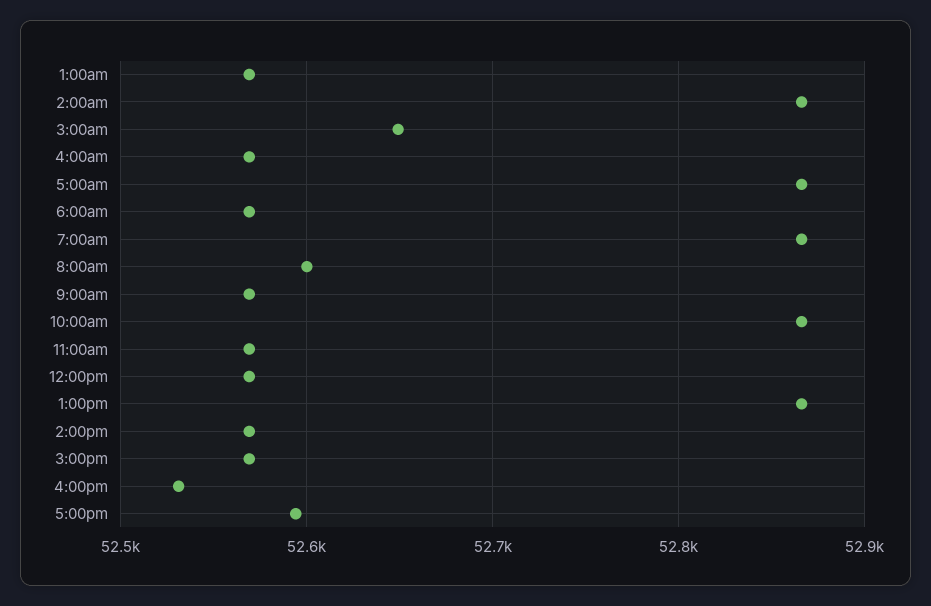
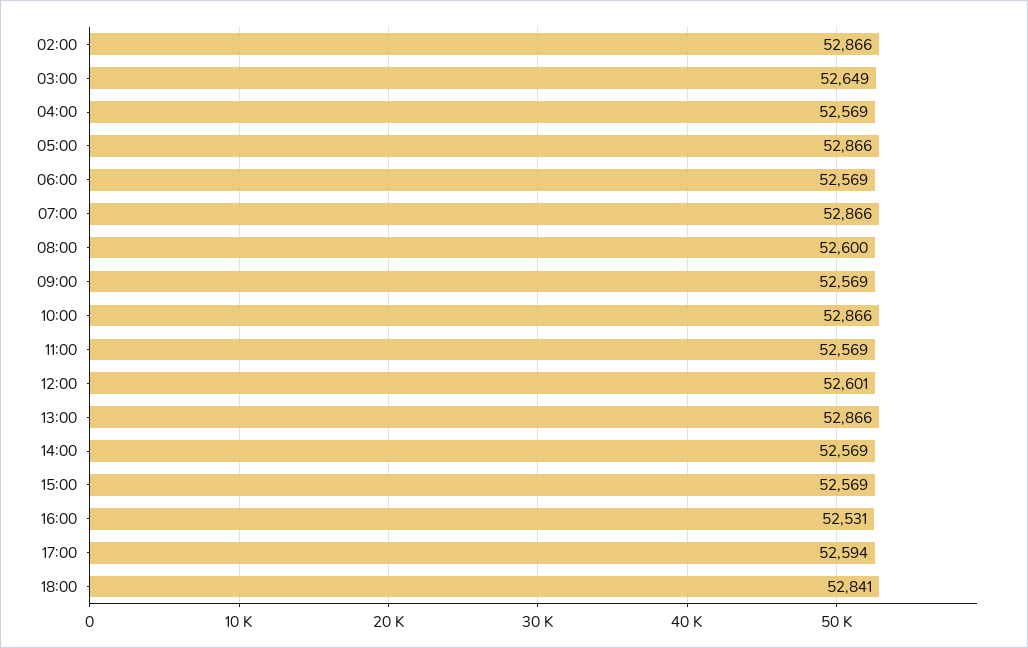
1:00am: 52570 -> none
12:00pm: 52570 -> 52601
18:00: none -> 52841

